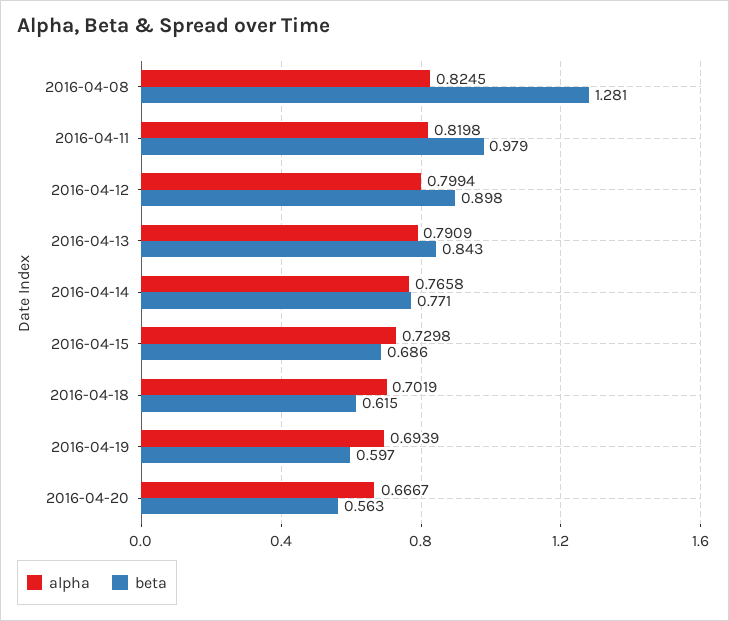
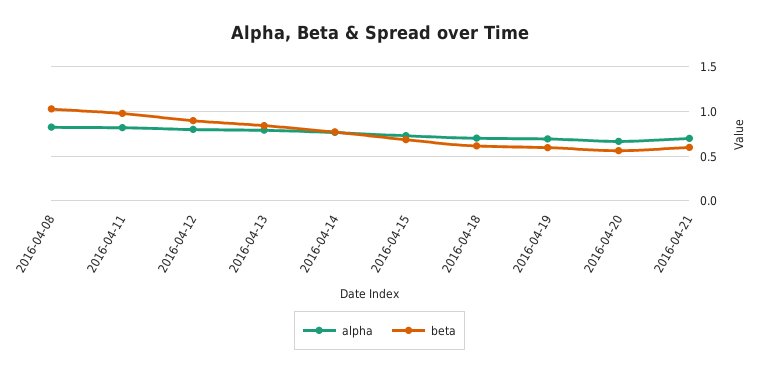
beta, 2016-04-08: 1.281 -> 1
alpha, 2016-04-21: none -> 0.7
beta, 2016-04-21: none -> 0.6

